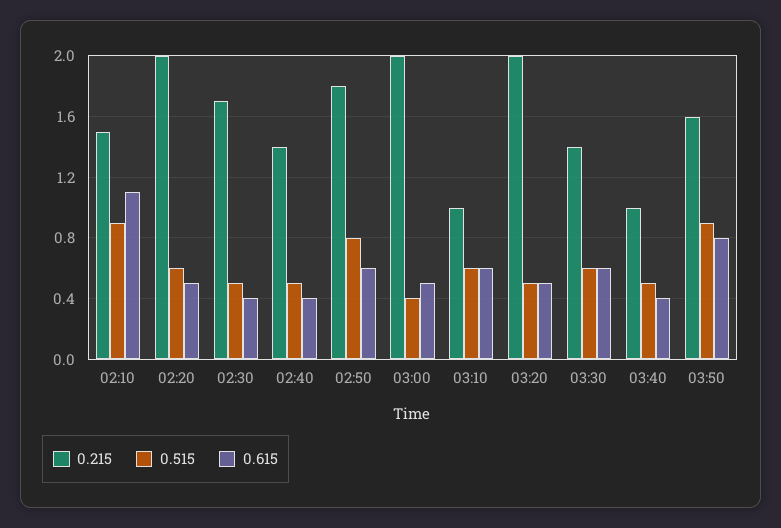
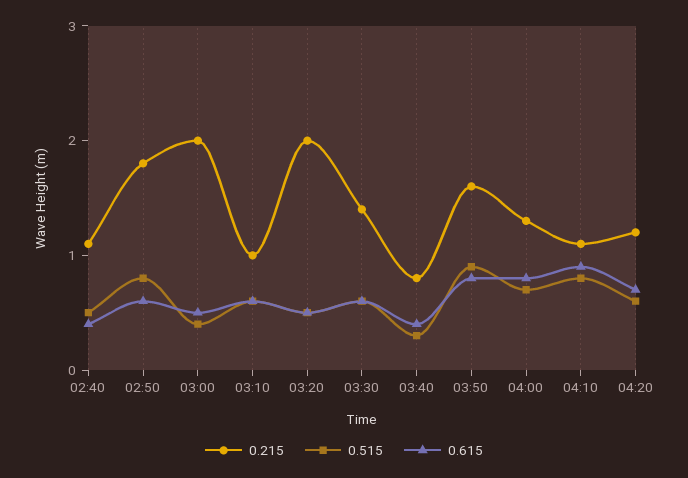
0.215, 02:10: 1.5 -> none
0.515, 02:10: 0.9 -> none
0.615, 02:10: 1.1 -> none
0.215, 02:20: 2 -> none
0.515, 02:20: 0.6 -> none
0.615, 02:20: 0.5 -> none
0.215, 02:30: 1.7 -> none
0.515, 02:30: 0.5 -> none
0.615, 02:30: 0.4 -> none
0.215, 02:40: 1.4 -> 1.1
0.215, 03:40: 1 -> 0.8
0.515, 03:40: 0.5 -> 0.3
0.215, 04:00: none -> 1.3
0.515, 04:00: none -> 0.7
0.615, 04:00: none -> 0.8
0.215, 04:10: none -> 1.1
0.515, 04:10: none -> 0.8
0.615, 04:10: none -> 0.9
0.215, 04:20: none -> 1.2
0.515, 04:20: none -> 0.6
0.615, 04:20: none -> 0.7

